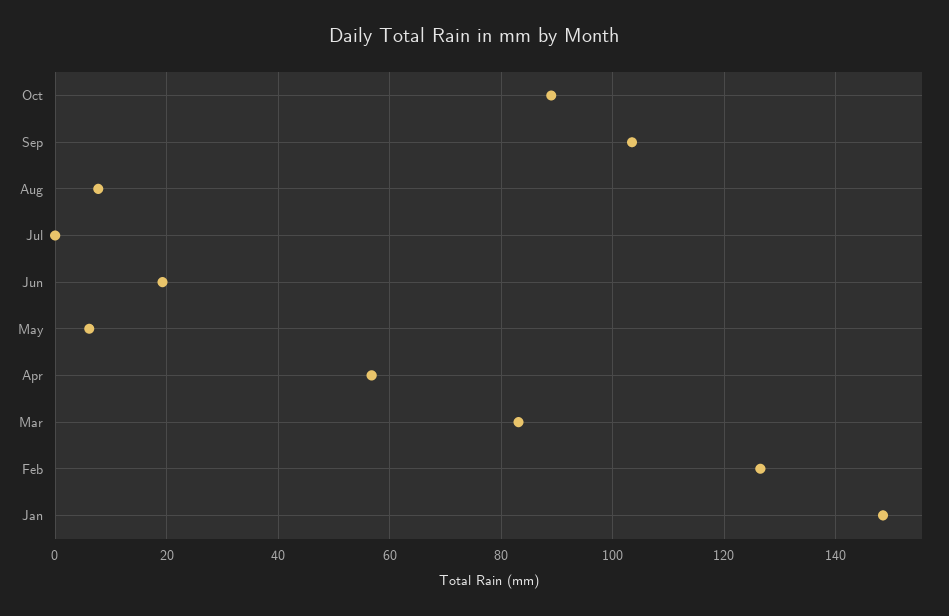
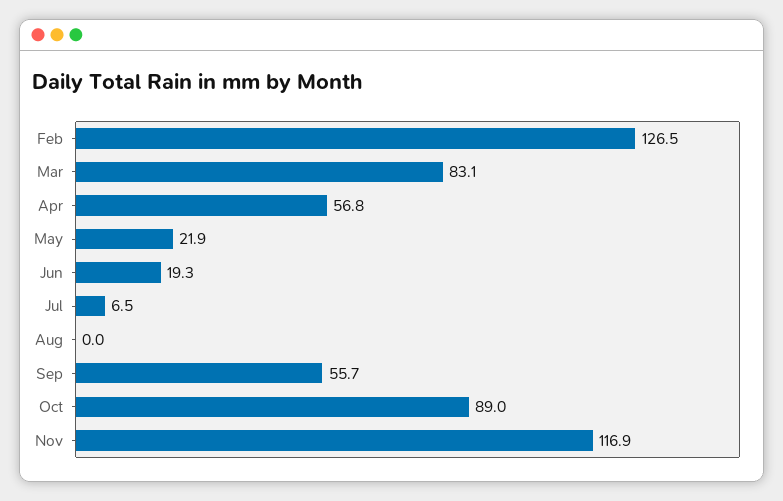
Sep: 104 -> 55.7
Aug: 8 -> 0
Jul: 0 -> 6.5
May: 6 -> 21.9
Jan: 148 -> none
Nov: none -> 116.9

